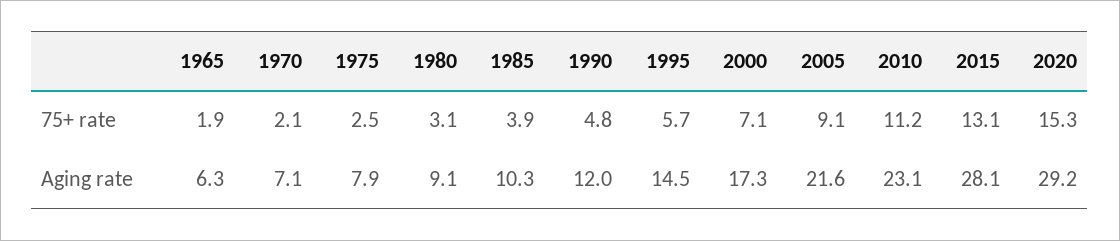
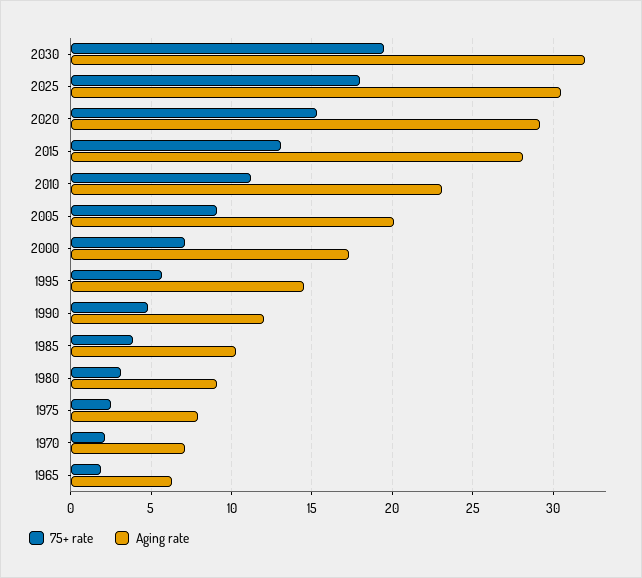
Aging rate, 2005: 21.6 -> 20
75+ rate, 2030: none -> 19.5
Aging rate, 2030: none -> 32
75+ rate, 2025: none -> 18
Aging rate, 2025: none -> 30.5

